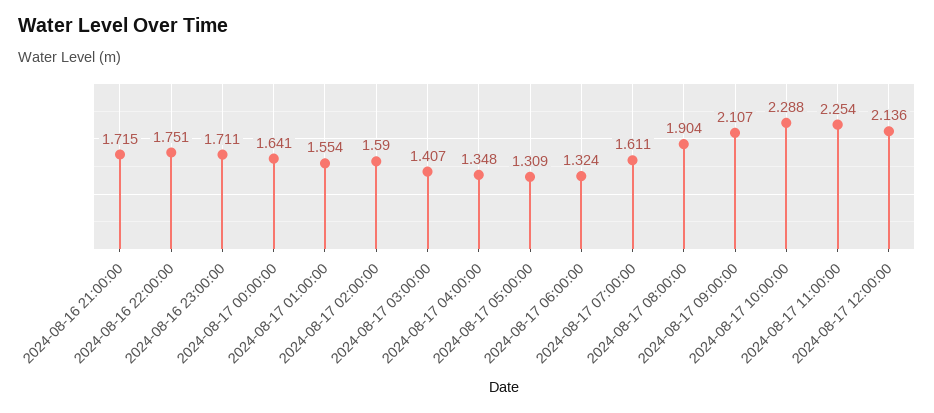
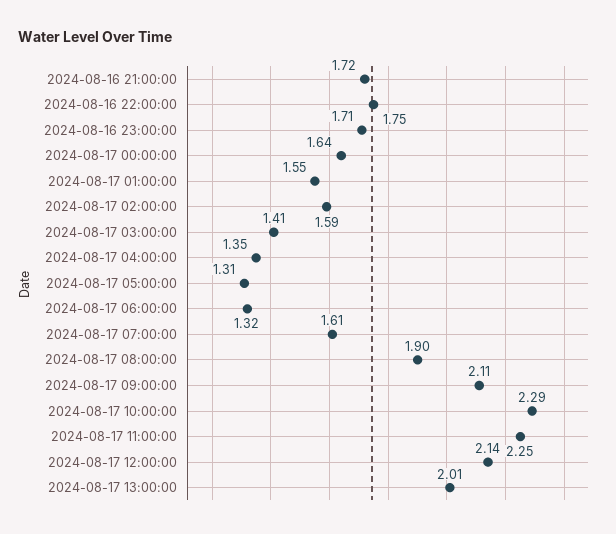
2024-08-17 13:00:00: none -> 2.01

